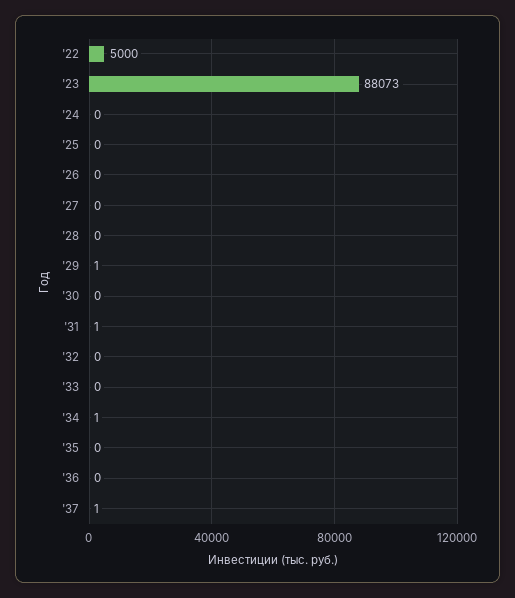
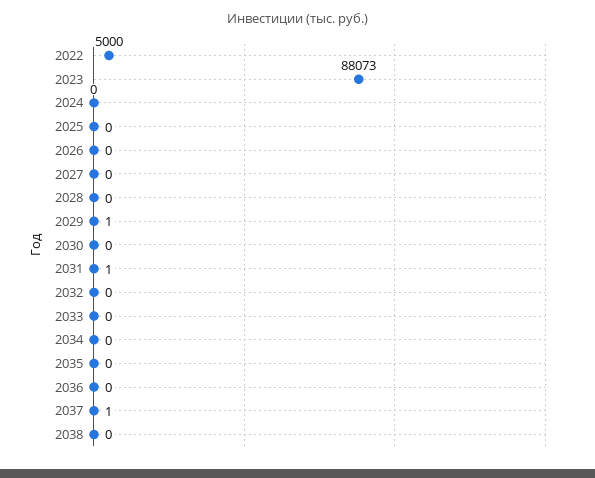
'34: 1 -> 0
2038: none -> 0

